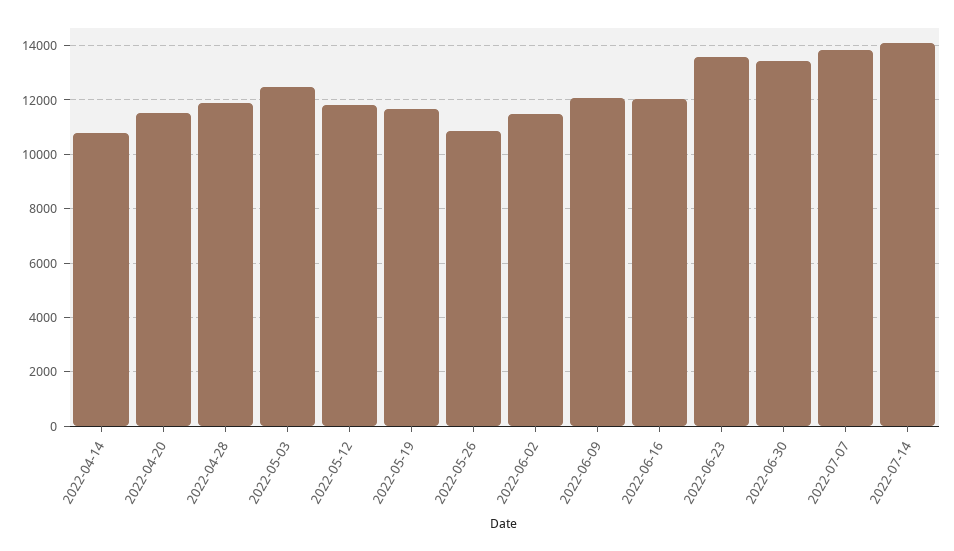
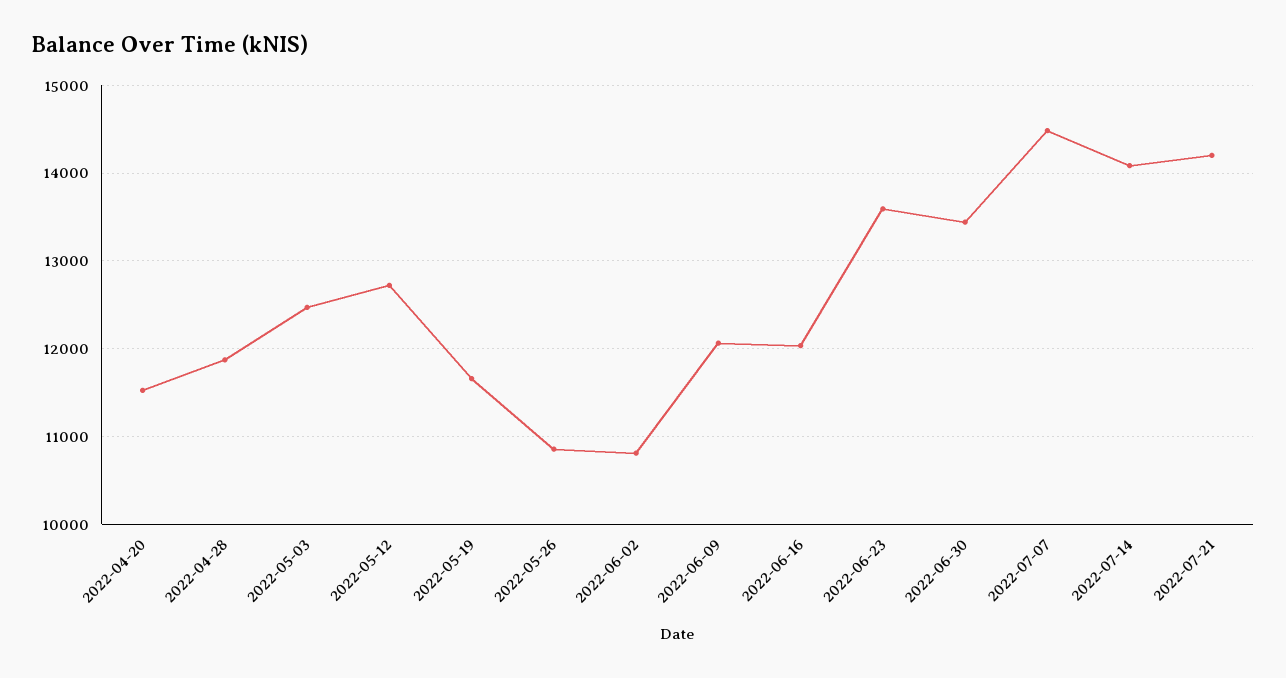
2022-04-14: 10750 -> none
2022-05-12: 11750 -> 12700
2022-06-02: 11500 -> 10800
2022-07-07: 13750 -> 14500
2022-07-21: none -> 14200

